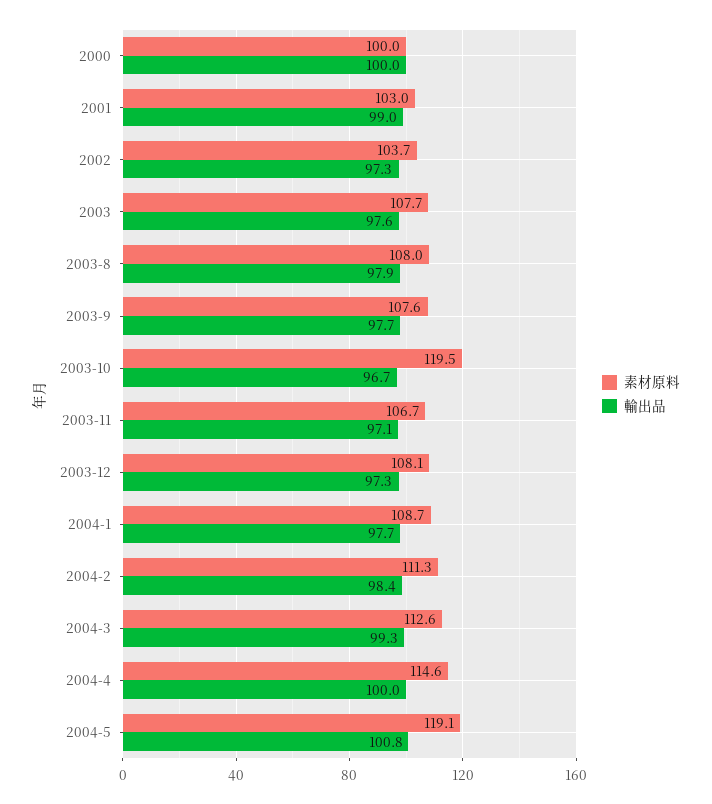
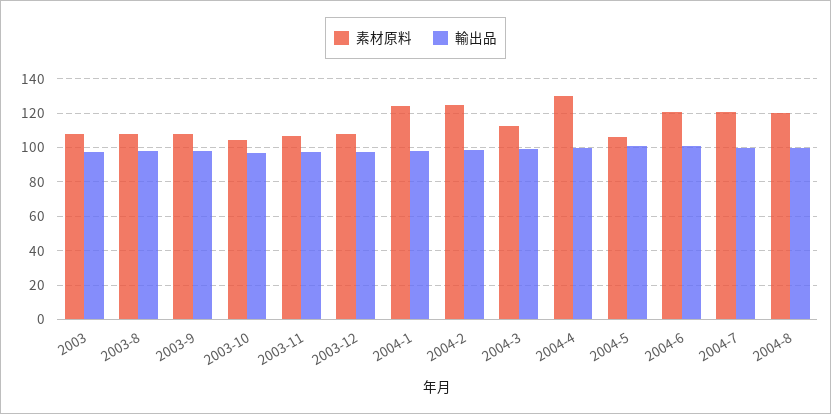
素材原料, 2000: 100 -> none
輸出品, 2000: 100 -> none
素材原料, 2001: 103 -> none
輸出品, 2001: 99 -> none
素材原料, 2002: 103.7 -> none
輸出品, 2002: 97.3 -> none
素材原料, 2003-10: 119.5 -> 105
素材原料, 2004-1: 108.7 -> 125
素材原料, 2004-2: 111.3 -> 125
素材原料, 2004-4: 114.6 -> 130
素材原料, 2004-5: 119.1 -> 105
素材原料, 2004-6: none -> 120
輸出品, 2004-6: none -> 100
素材原料, 2004-7: none -> 120
輸出品, 2004-7: none -> 100
素材原料, 2004-8: none -> 120
輸出品, 2004-8: none -> 100

